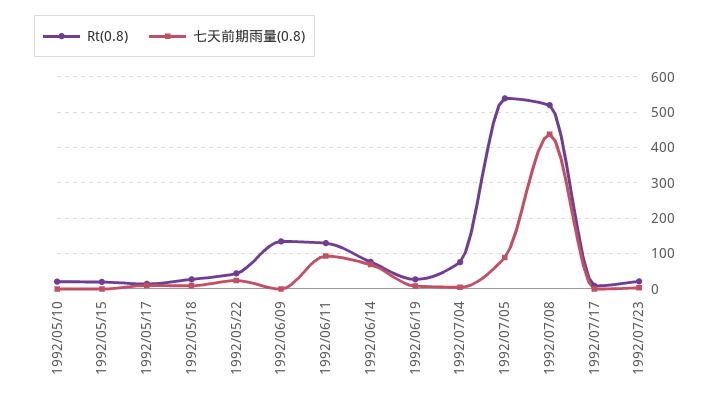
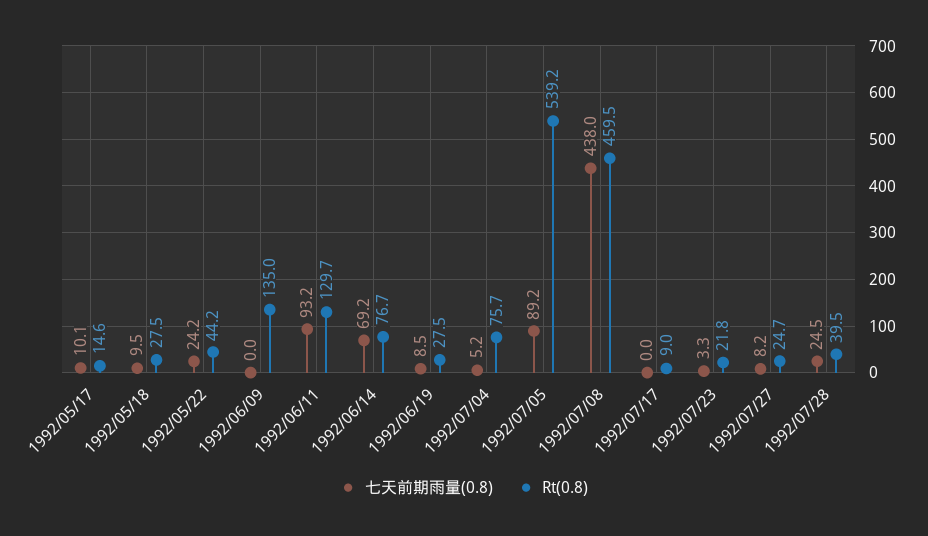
Rt(0.8), 1992/05/10: 20 -> none
七天前期雨量(0.8), 1992/05/10: 0 -> none
Rt(0.8), 1992/05/15: 20 -> none
七天前期雨量(0.8), 1992/05/15: 0 -> none
Rt(0.8), 1992/07/08: 520 -> 459.5
七天前期雨量(0.8), 1992/07/27: none -> 8.2
Rt(0.8), 1992/07/27: none -> 24.7
七天前期雨量(0.8), 1992/07/28: none -> 24.5
Rt(0.8), 1992/07/28: none -> 39.5

